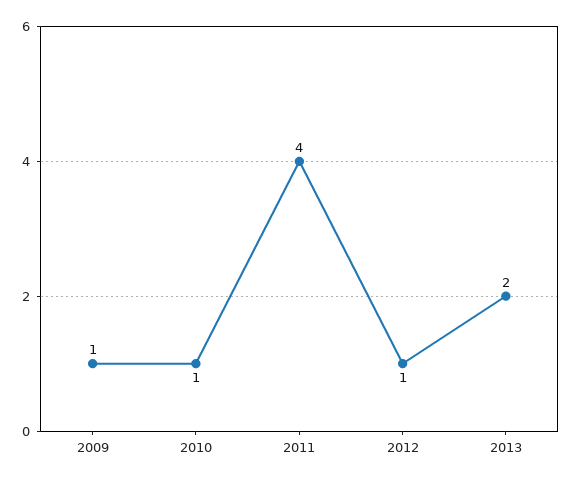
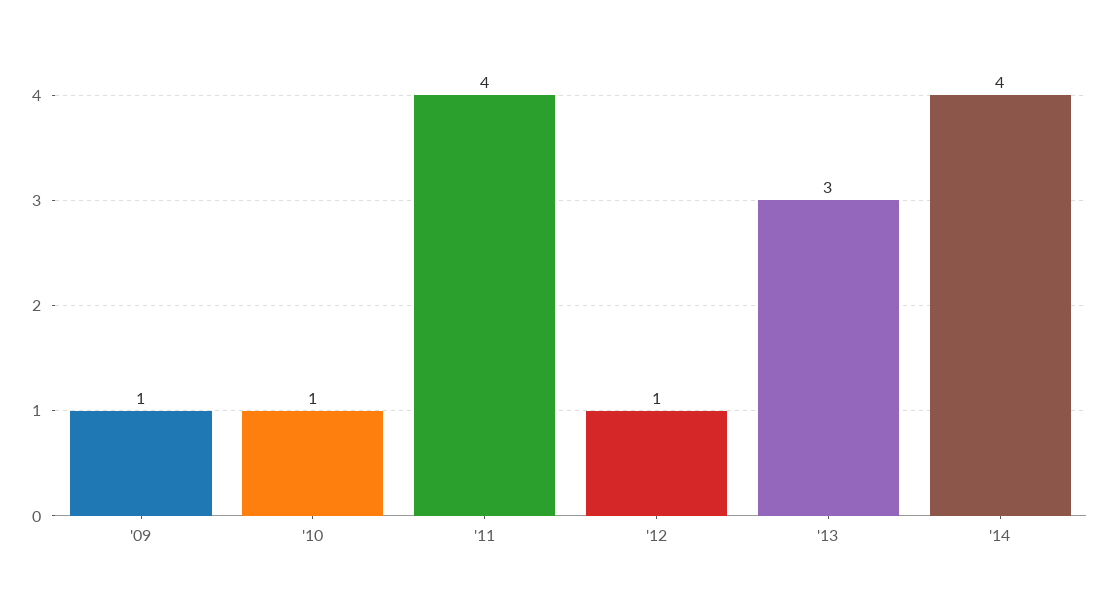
2013: 2 -> 3
'14: none -> 4

